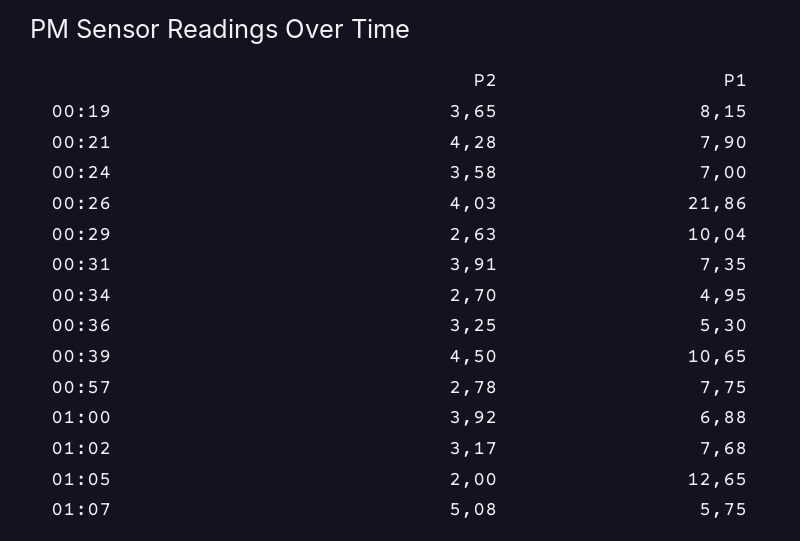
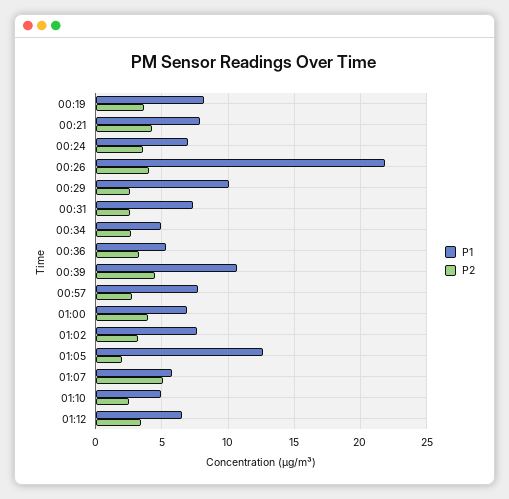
P2, 00:31: 3.91 -> 2.5
P1, 01:10: none -> 5
P2, 01:10: none -> 2.5
P1, 01:12: none -> 6.5
P2, 01:12: none -> 3.5

